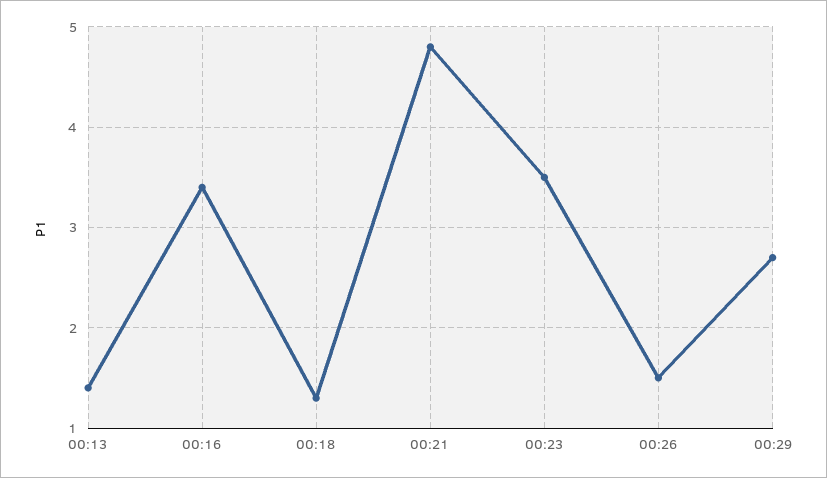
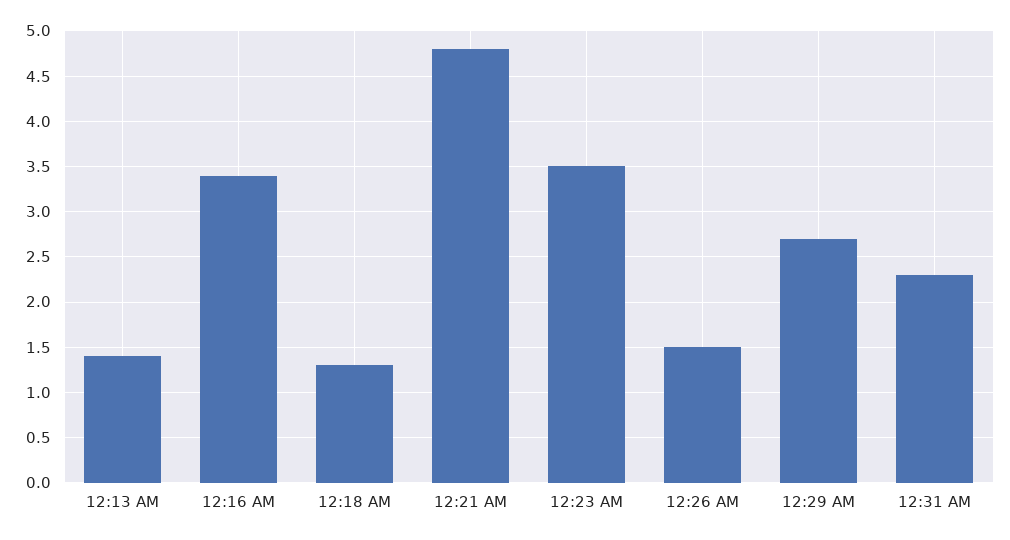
12:31 AM: none -> 2.3

